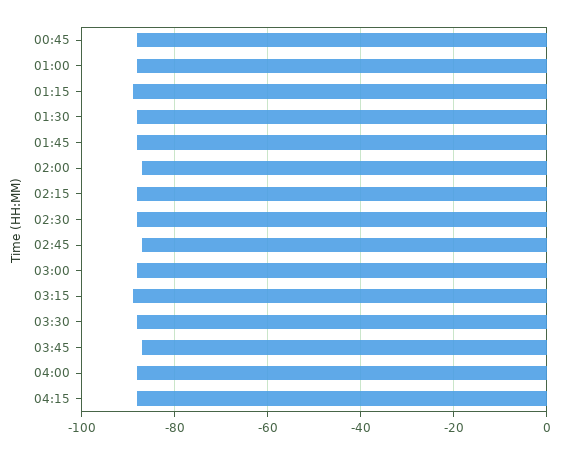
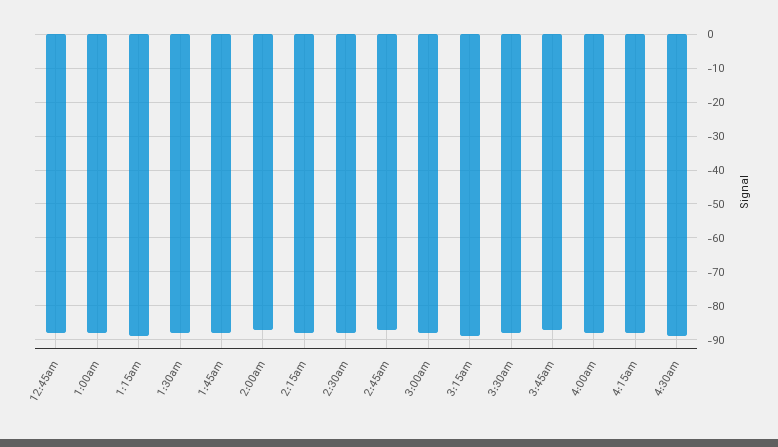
4:30am: none -> -90

